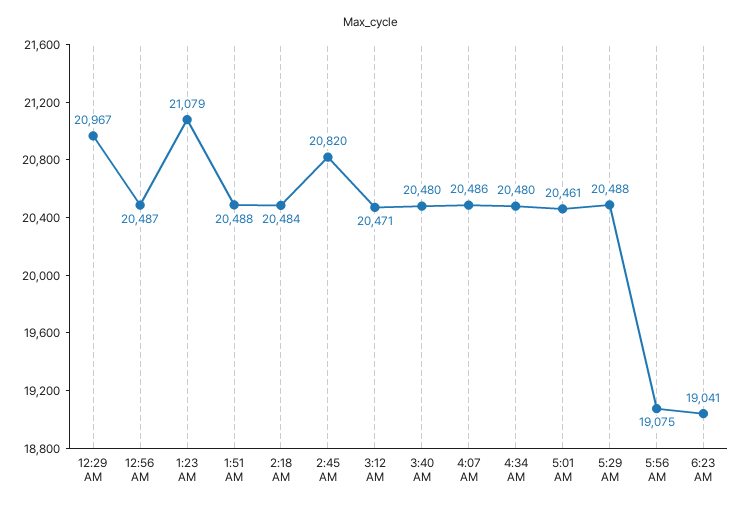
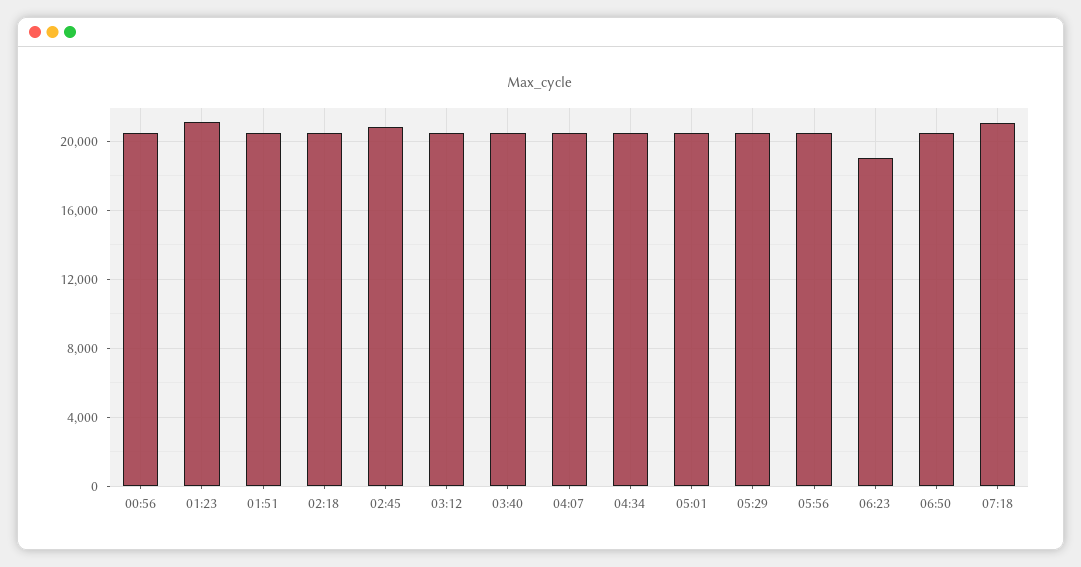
12:29 AM: 20967 -> none
5:56 AM: 19075 -> 20500
06:50: none -> 20500
07:18: none -> 21000

